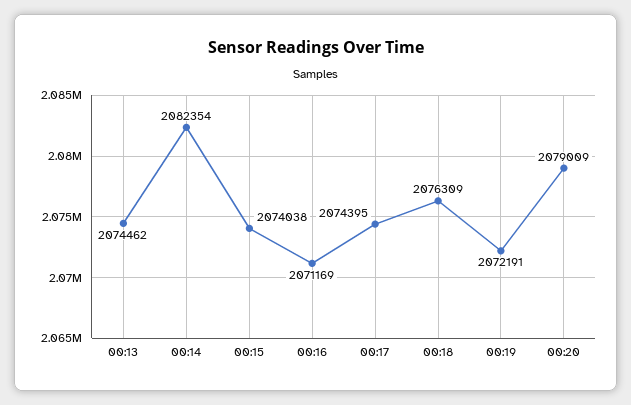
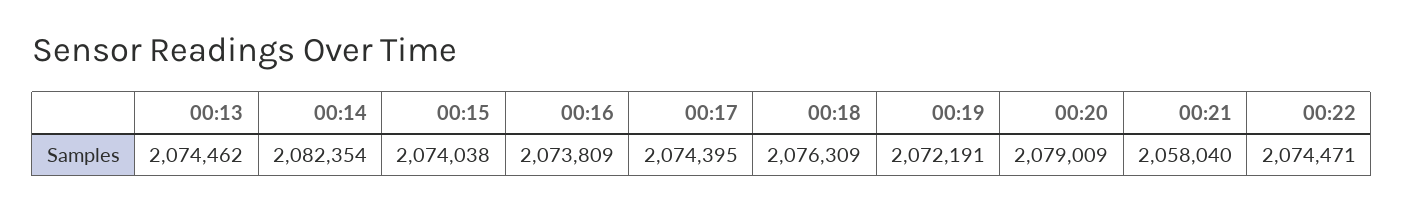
00:16: 2071169 -> 2073809
00:21: none -> 2058040
00:22: none -> 2074471

